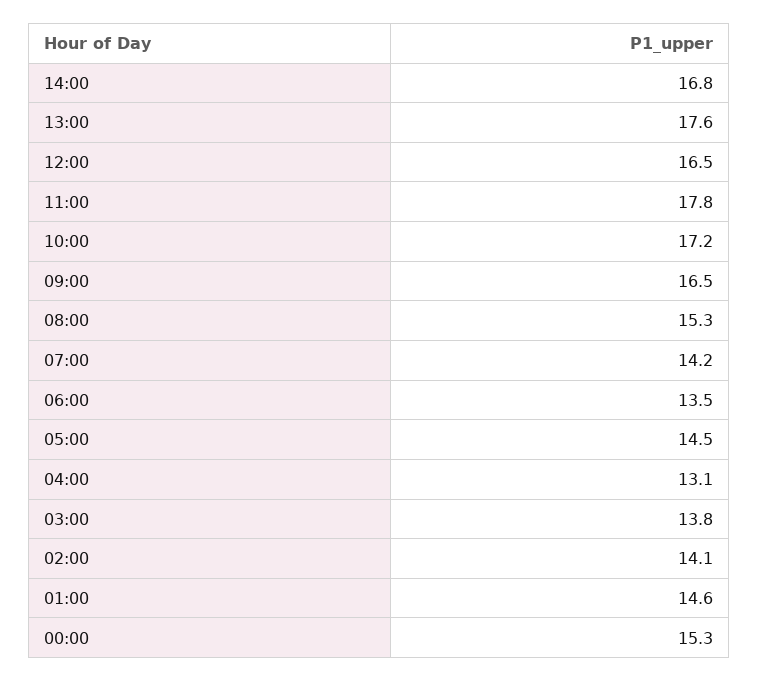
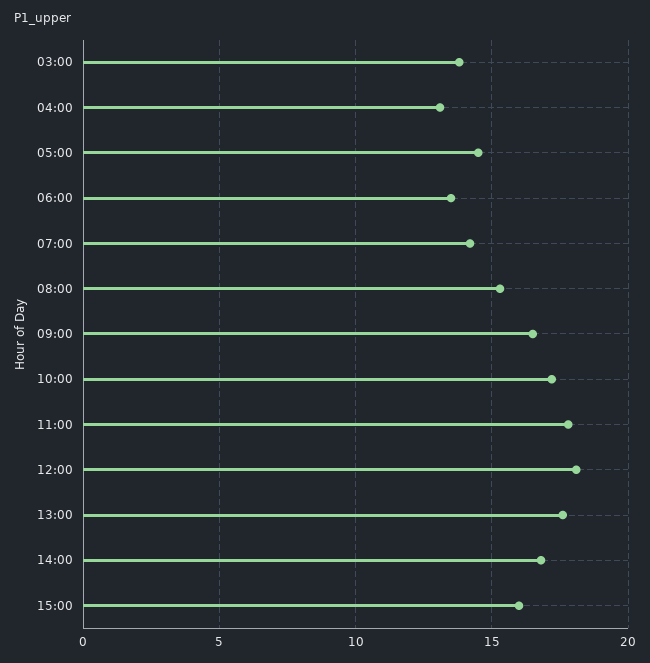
12:00: 16.5 -> 18
02:00: 14.1 -> none
01:00: 14.6 -> none
00:00: 15.3 -> none
15:00: none -> 16

